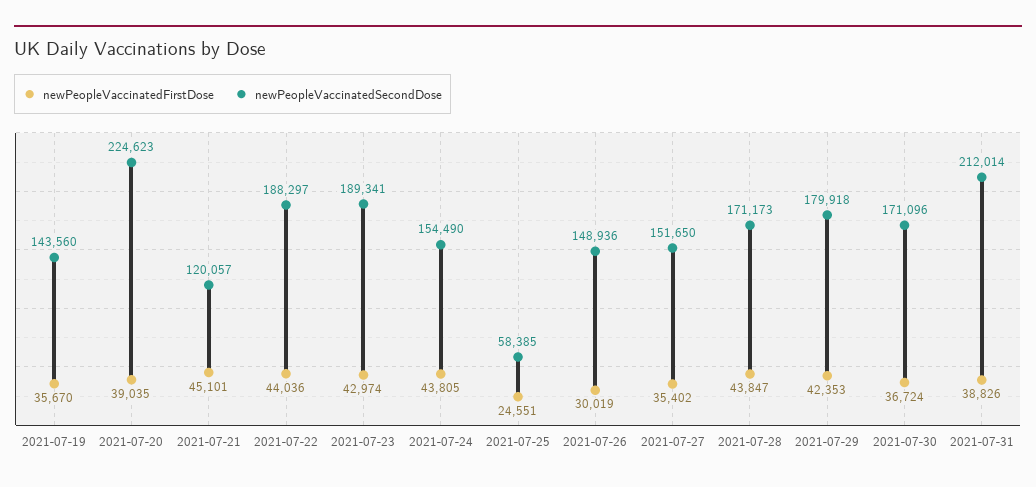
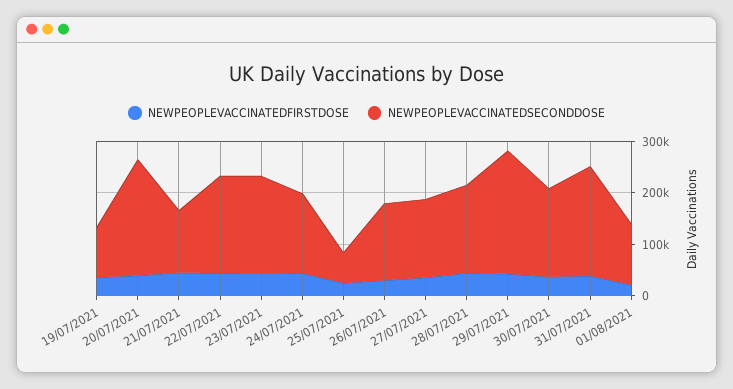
newPeopleVaccinatedSecondDose, 2021-07-19: 143560 -> 100000
newPeopleVaccinatedSecondDose, 2021-07-29: 179918 -> 240000
newPeopleVaccinatedFirstDose, 01/08/2021: none -> 20000
newPeopleVaccinatedSecondDose, 01/08/2021: none -> 120000

